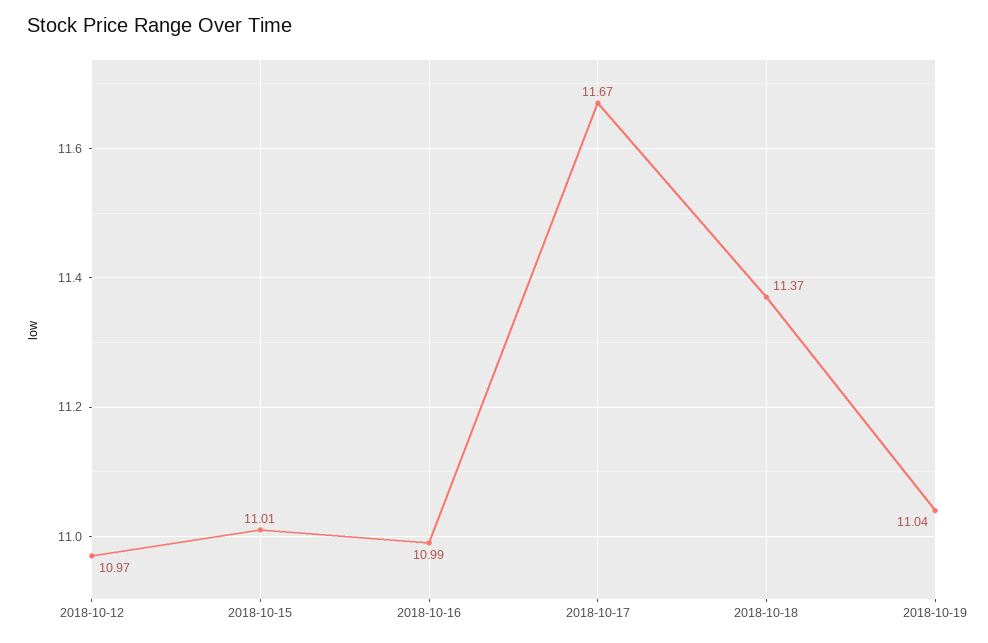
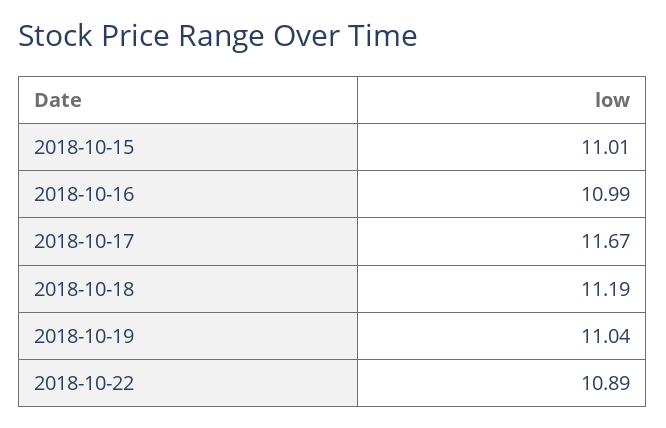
2018-10-12: 10.97 -> none
2018-10-18: 11.37 -> 11.19
2018-10-22: none -> 10.89

